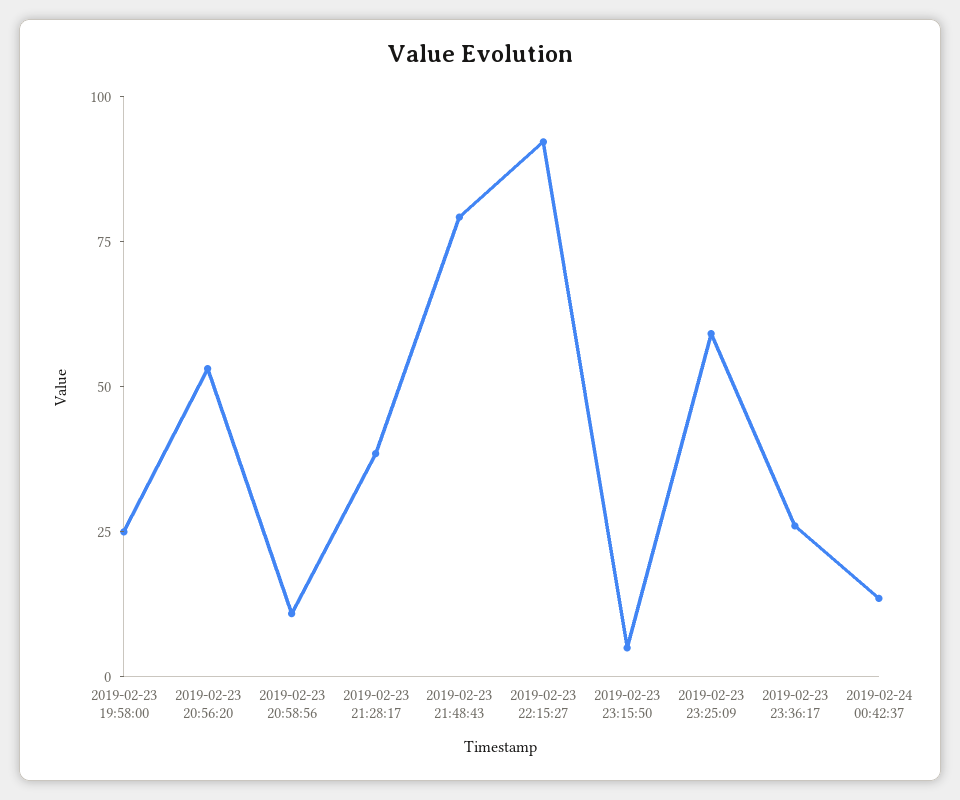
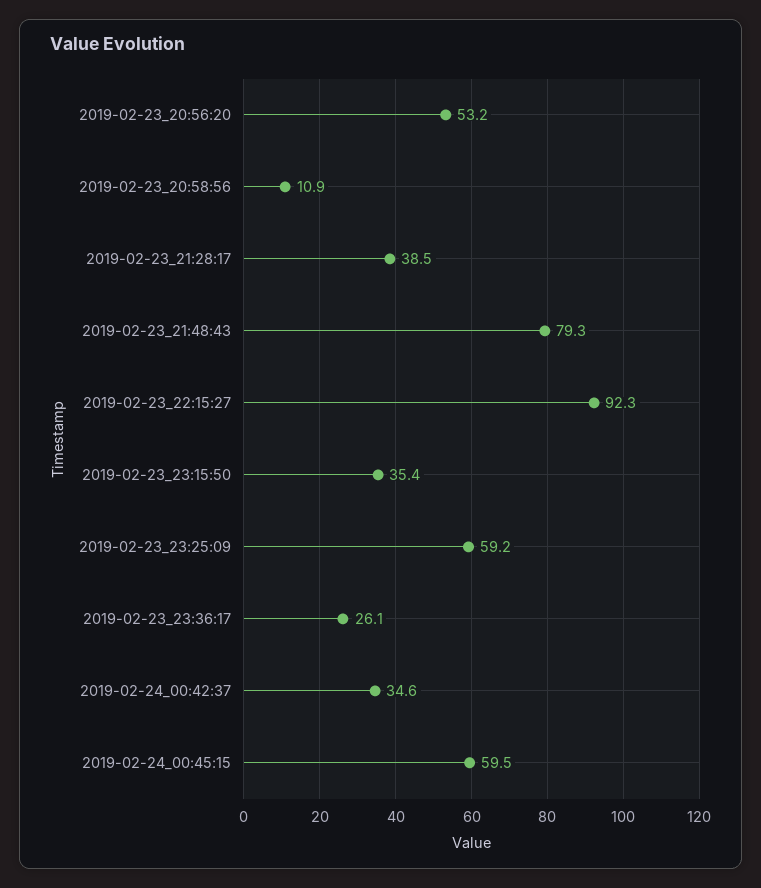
2019-02-23 19:58:00: 25 -> none
2019-02-23 23:15:50: 5 -> 35.4
2019-02-24 00:42:37: 15 -> 34.6
2019-02-24_00:45:15: none -> 59.5

